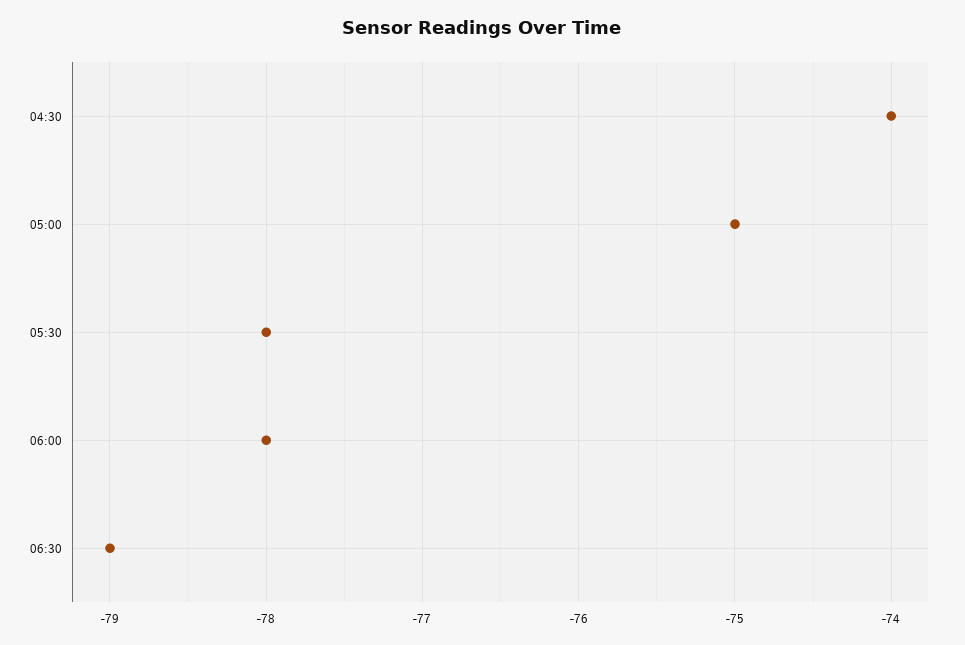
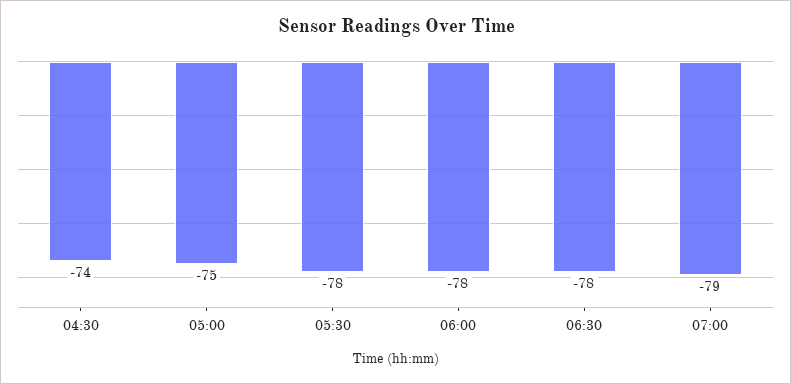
06:30: -79 -> -78
07:00: none -> -79

